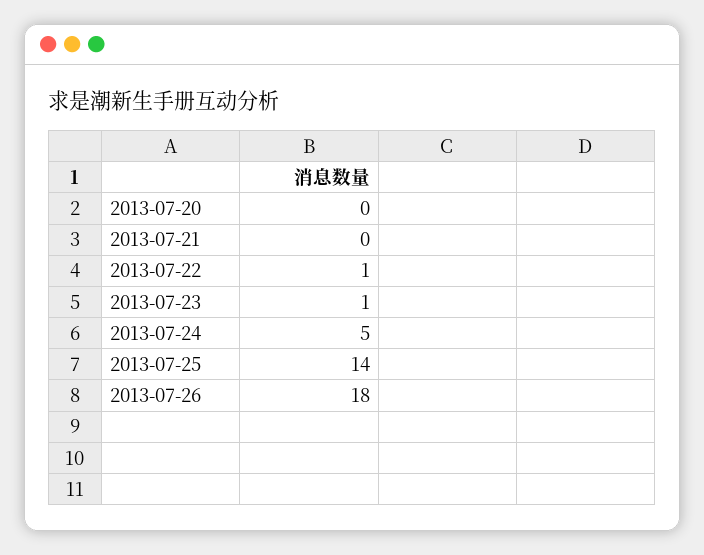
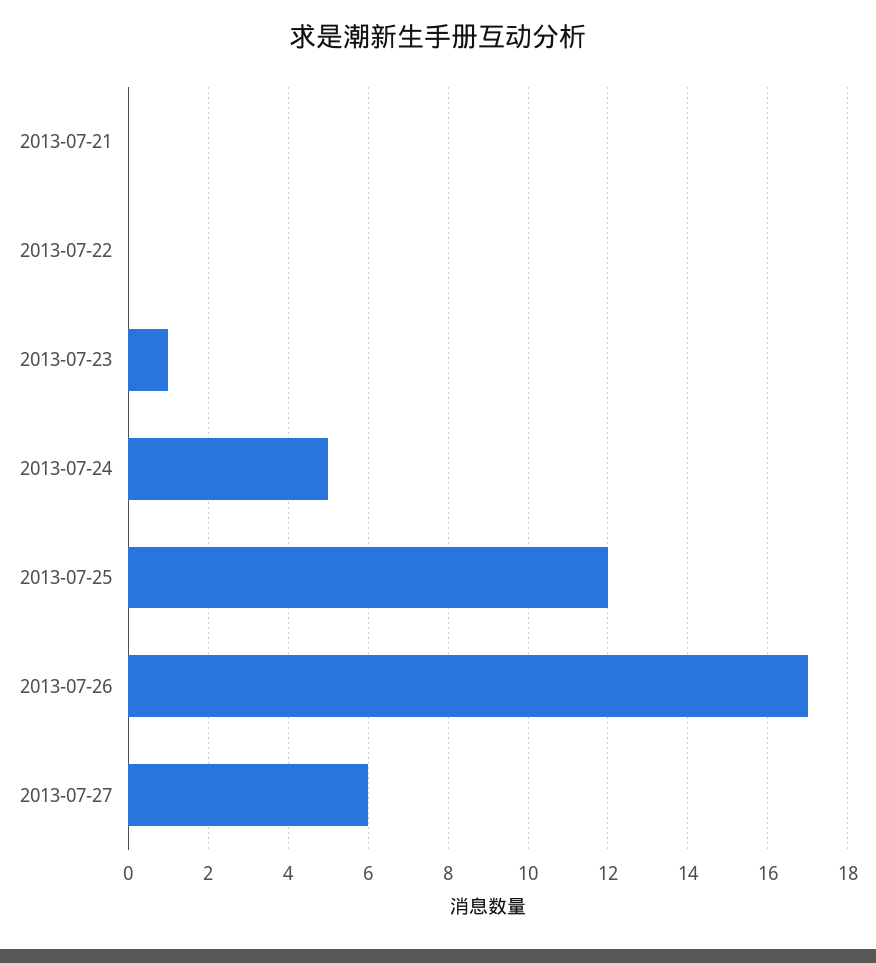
2013-07-20: 0 -> none
2013-07-22: 1 -> 0
2013-07-25: 14 -> 12
2013-07-26: 18 -> 17
2013-07-27: none -> 6

